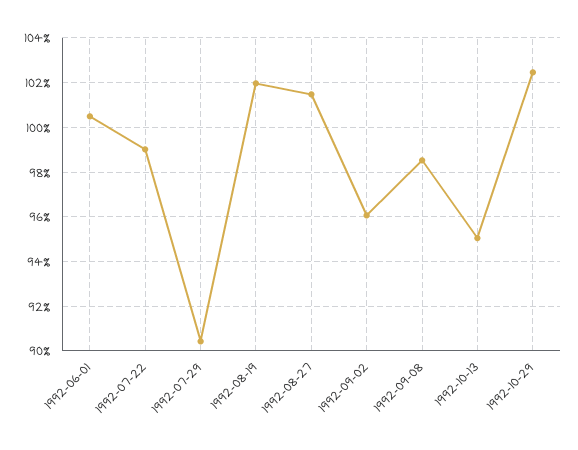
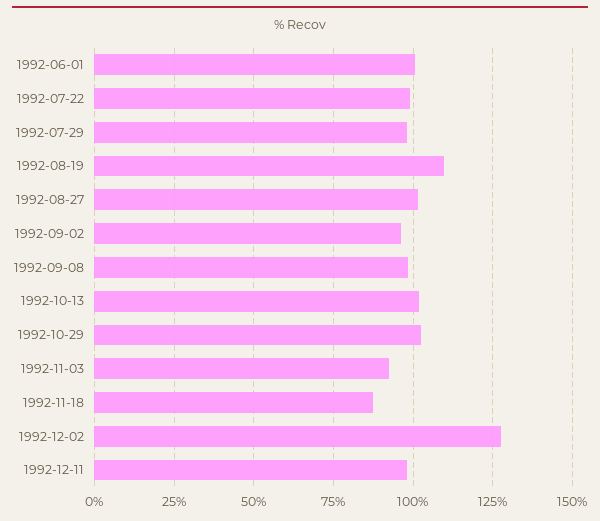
1992-07-29: 90.5 -> 97.5
1992-08-19: 102 -> 110
1992-10-13: 95 -> 102.5
1992-11-03: none -> 92.5
1992-11-18: none -> 87.5
1992-12-02: none -> 127.5
1992-12-11: none -> 97.5

